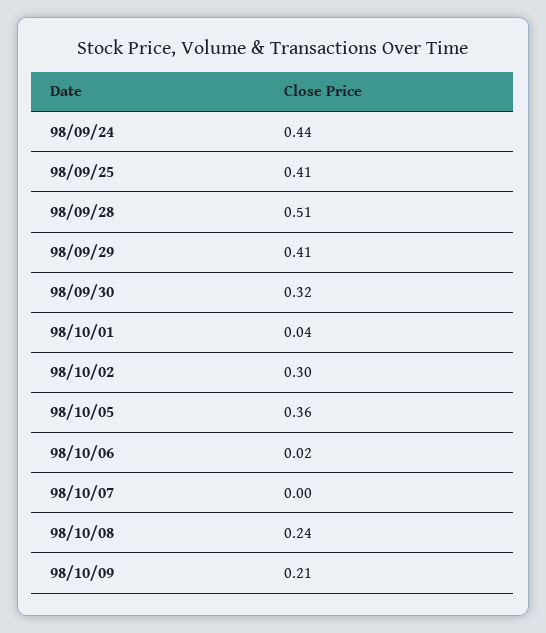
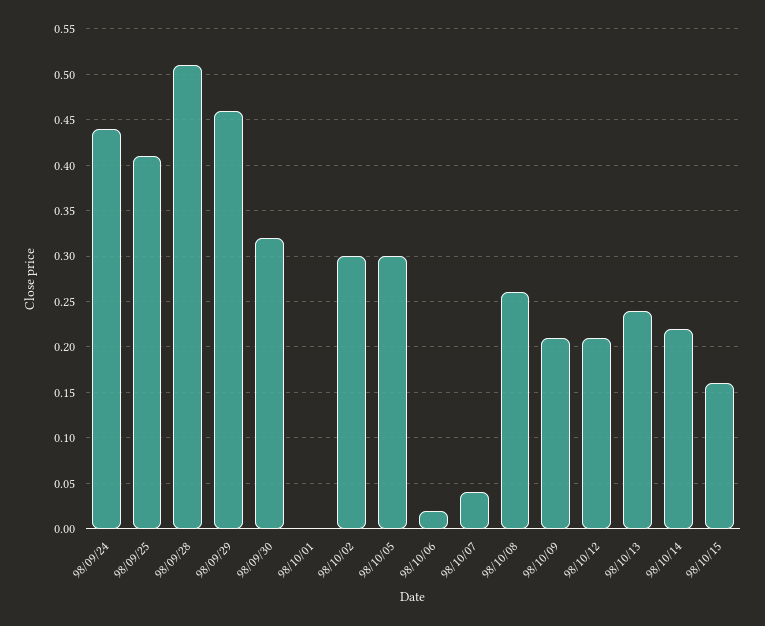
98/09/29: 0.41 -> 0.46
98/10/01: 0.04 -> 0
98/10/05: 0.36 -> 0.3
98/10/07: 0 -> 0.04
98/10/08: 0.24 -> 0.26
98/10/12: none -> 0.21
98/10/13: none -> 0.24
98/10/14: none -> 0.22
98/10/15: none -> 0.16

